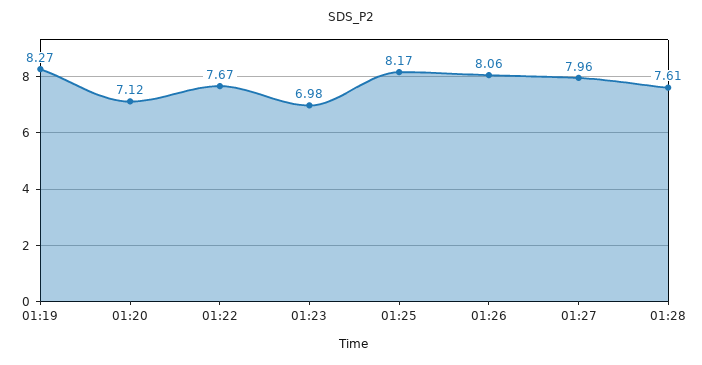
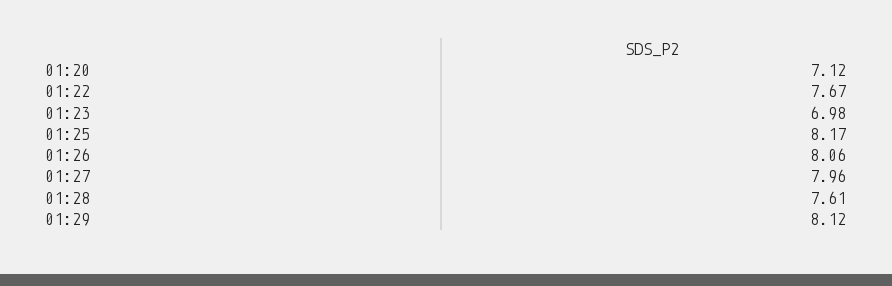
01:19: 8.27 -> none
01:29: none -> 8.12

